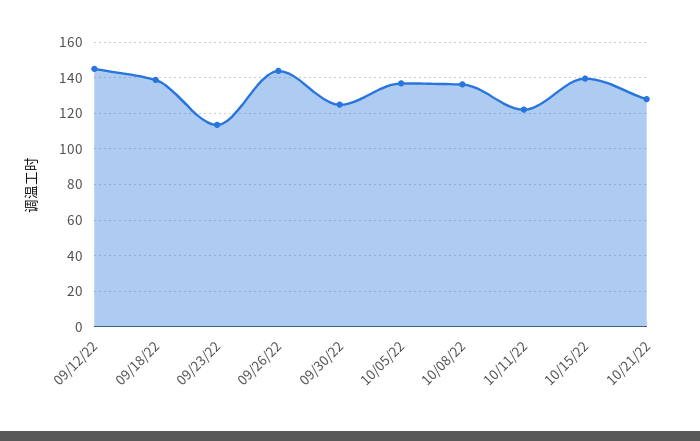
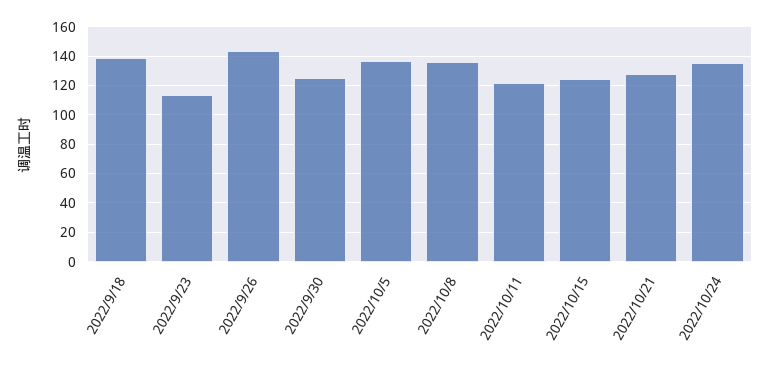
09/12/22: 145 -> none
10/15/22: 140 -> 125
2022/10/24: none -> 135

